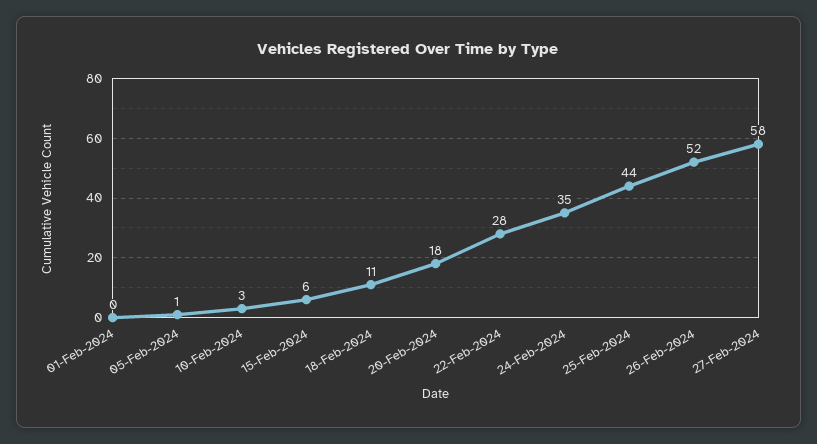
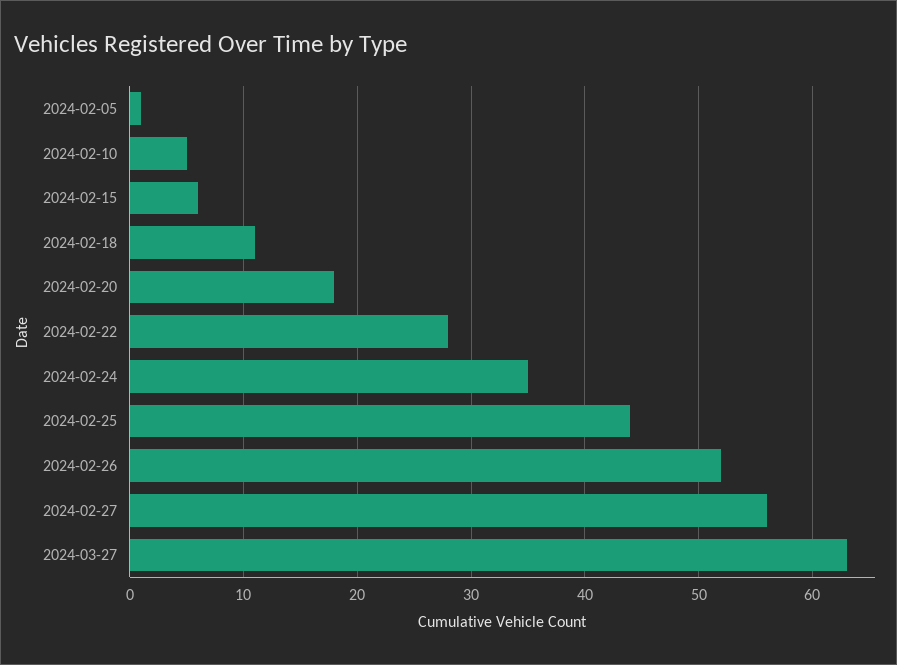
01-Feb-2024: 0 -> none
10-Feb-2024: 3 -> 5
27-Feb-2024: 58 -> 56
2024-03-27: none -> 63

